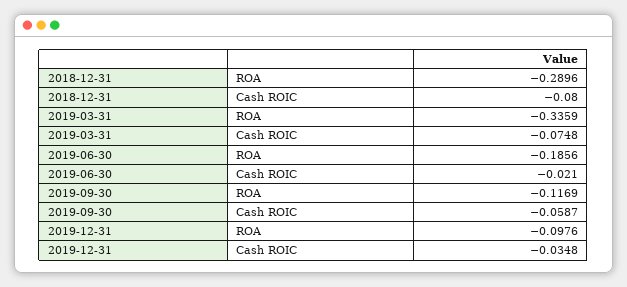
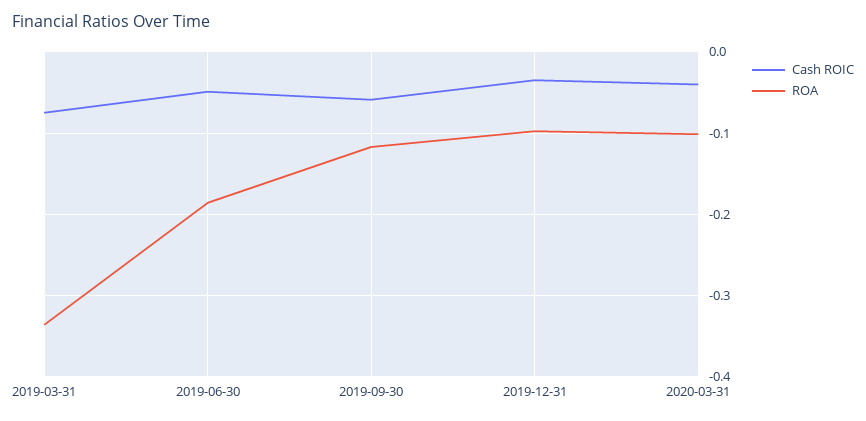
ROA, 2018-12-31: -0.2896 -> none
Cash ROIC, 2018-12-31: -0.08 -> none
Cash ROIC, 2019-06-30: -0.021 -> -0.05
Cash ROIC, 2020-03-31: none -> -0.04
ROA, 2020-03-31: none -> -0.1

